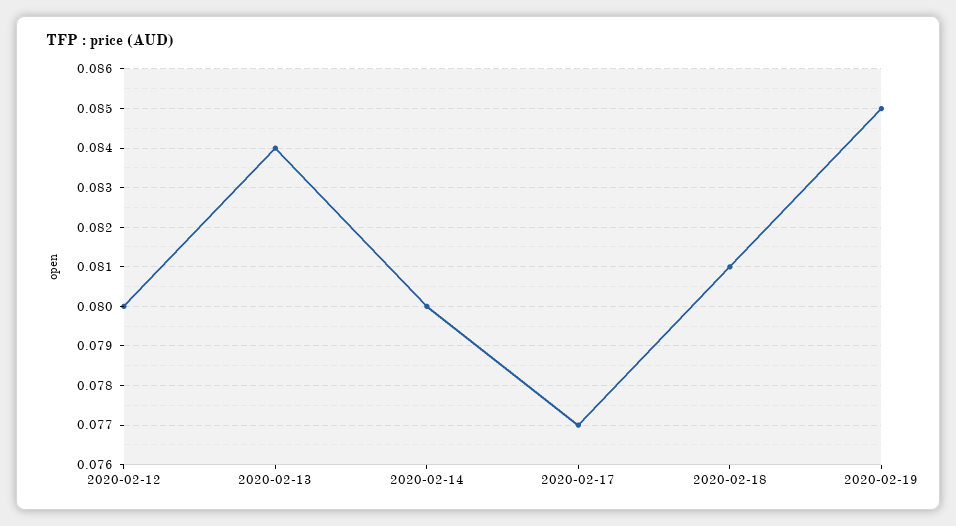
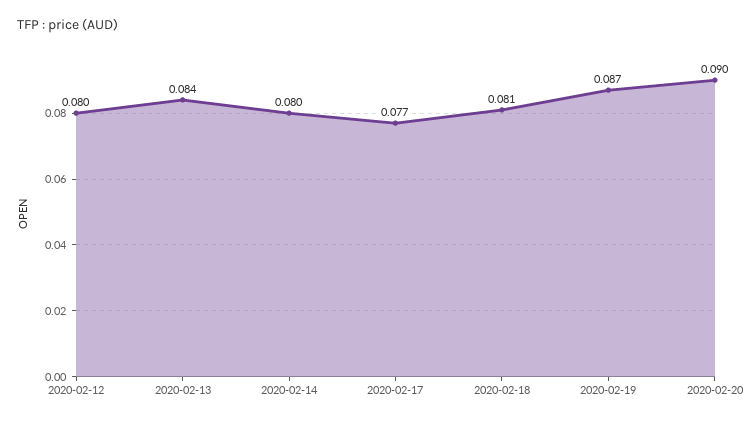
2020-02-19: 0.085 -> 0.087
2020-02-20: none -> 0.09

